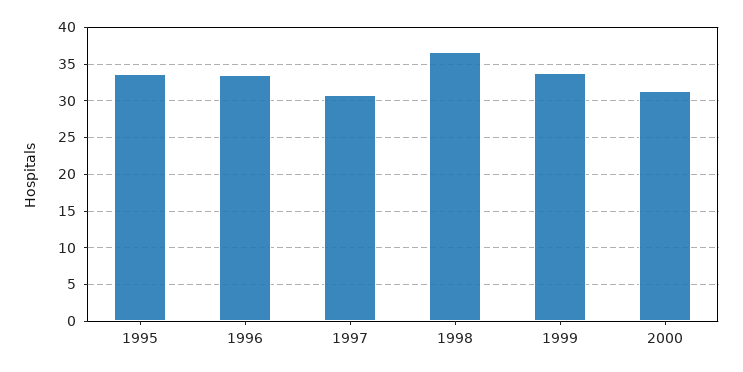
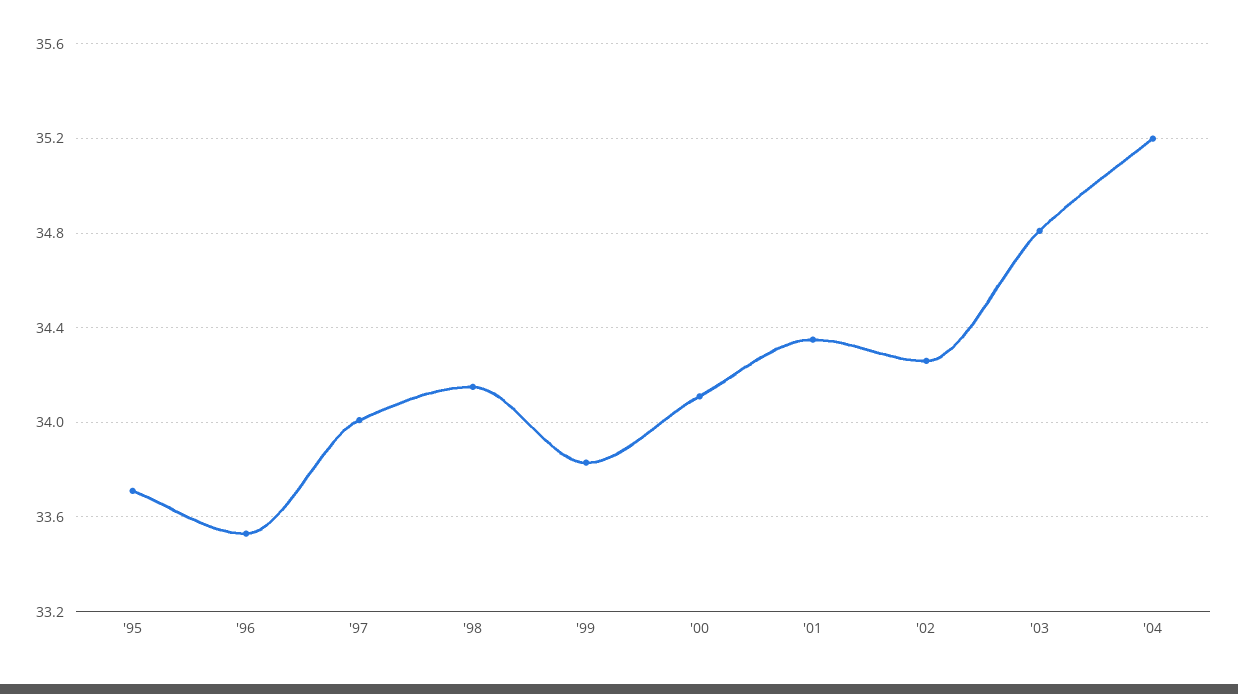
1997: 31 -> 34
1998: 37 -> 34.15
2000: 31 -> 34.1
'01: none -> 34.35
'02: none -> 34.25
'03: none -> 34.8
'04: none -> 35.2

